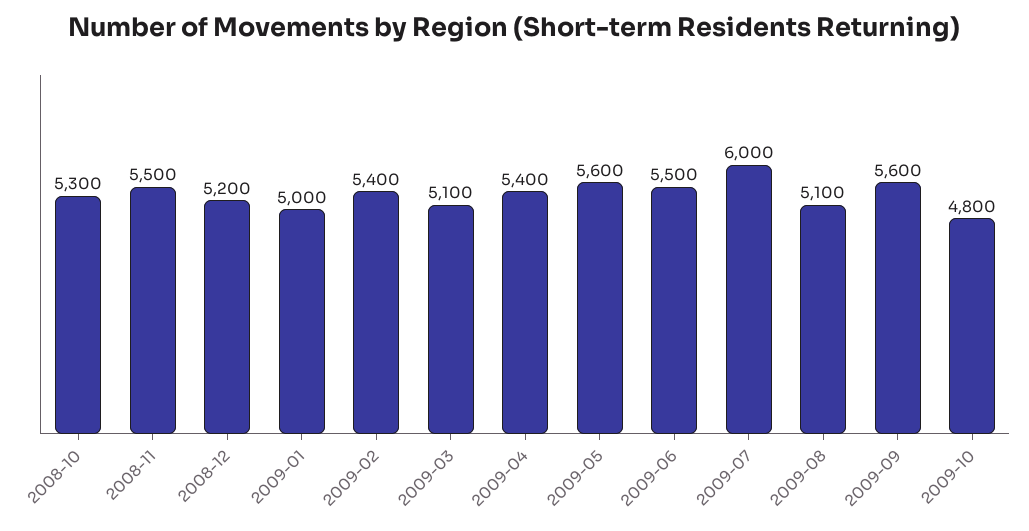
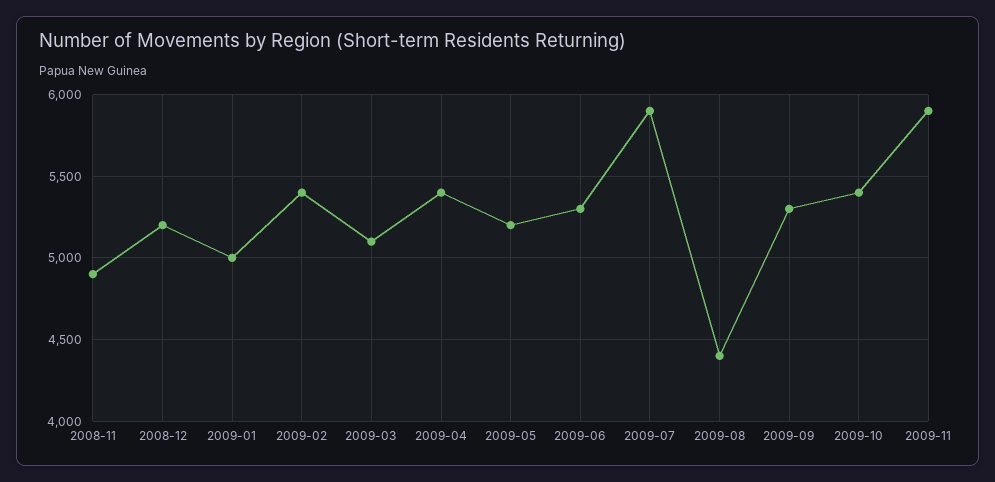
2008-10: 5300 -> none
2008-11: 5500 -> 4900
2009-05: 5600 -> 5200
2009-06: 5500 -> 5300
2009-07: 6000 -> 5900
2009-08: 5100 -> 4400
2009-09: 5600 -> 5300
2009-10: 4800 -> 5400
2009-11: none -> 5900

